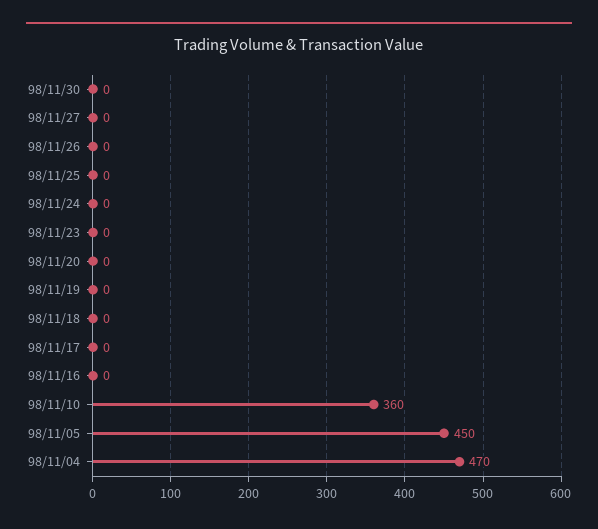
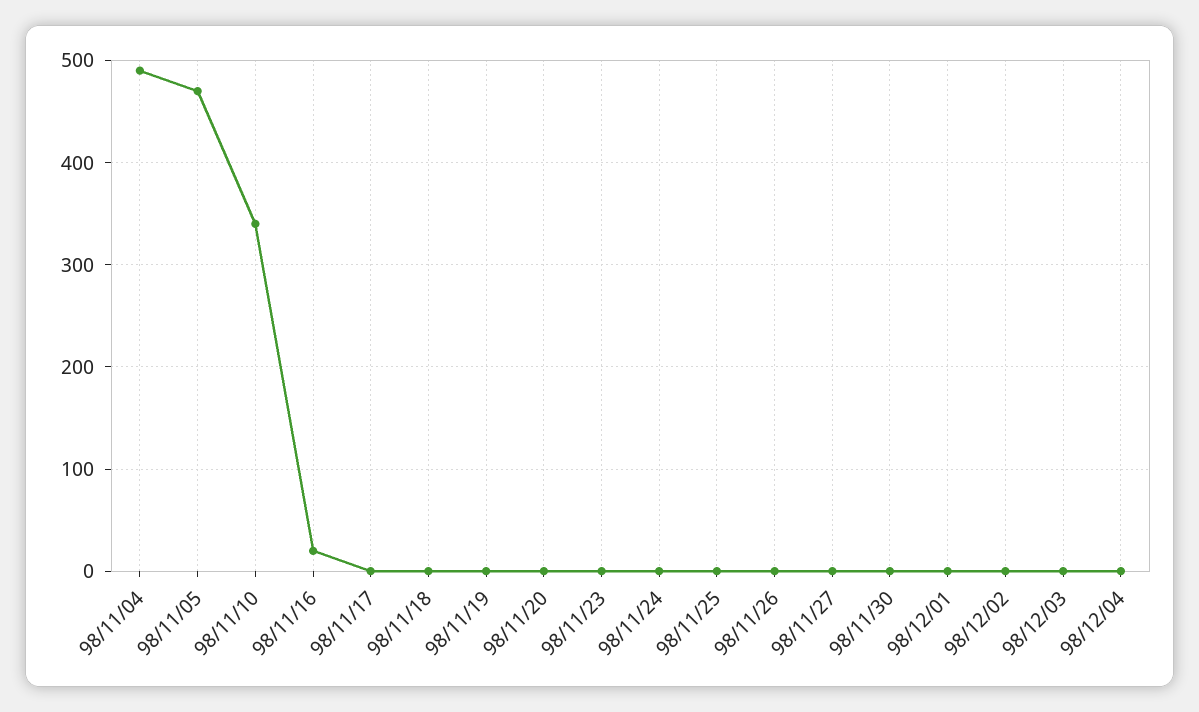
98/11/16: 0 -> 20
98/11/10: 360 -> 340
98/11/05: 450 -> 470
98/11/04: 470 -> 490
98/12/01: none -> 0
98/12/02: none -> 0
98/12/03: none -> 0
98/12/04: none -> 0

